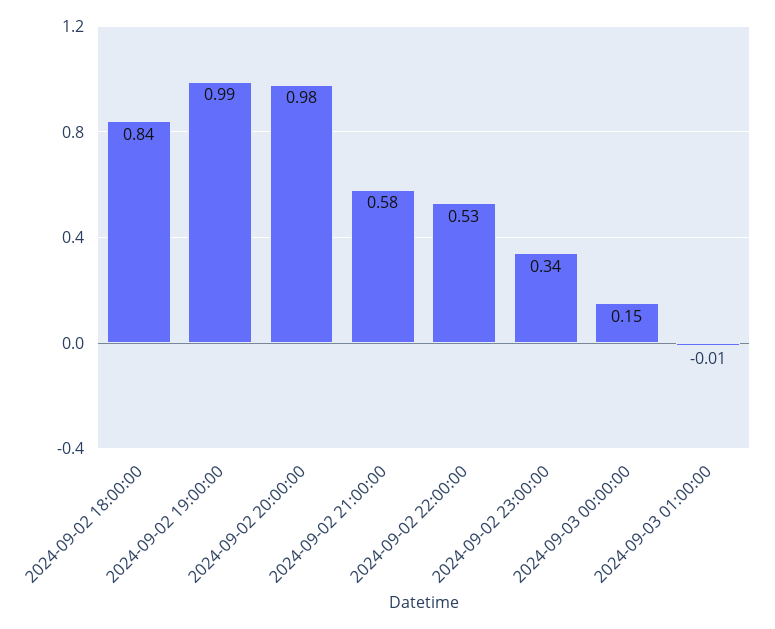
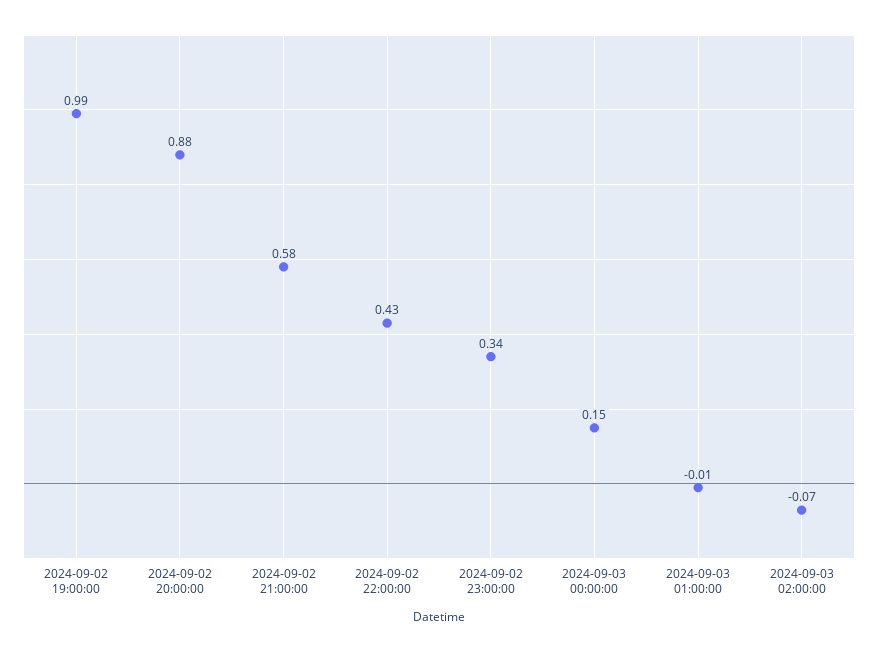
2024-09-02 18:00:00: 0.84 -> none
2024-09-02 20:00:00: 0.98 -> 0.88
2024-09-02 22:00:00: 0.53 -> 0.43
2024-09-03 02:00:00: none -> -0.07

